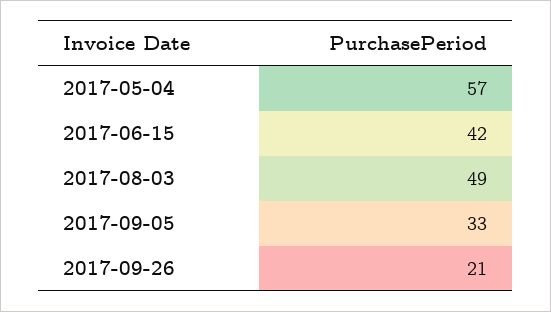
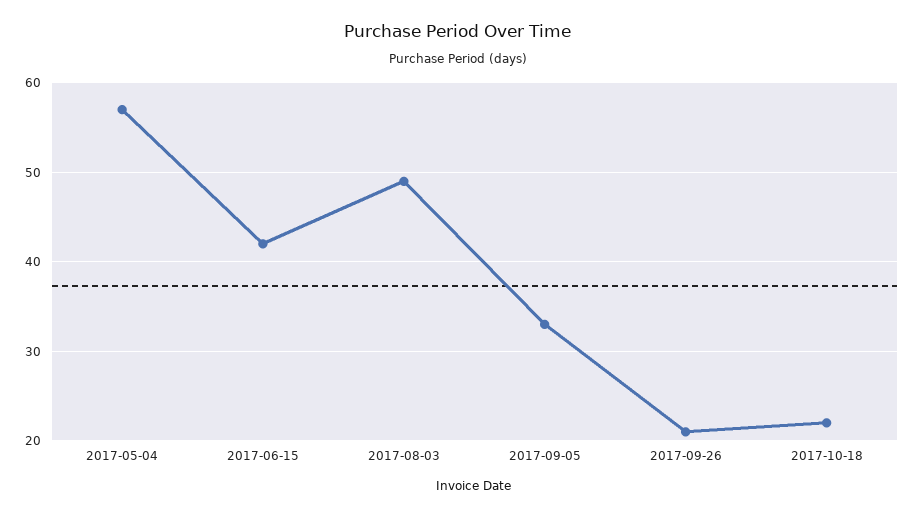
2017-10-18: none -> 22

